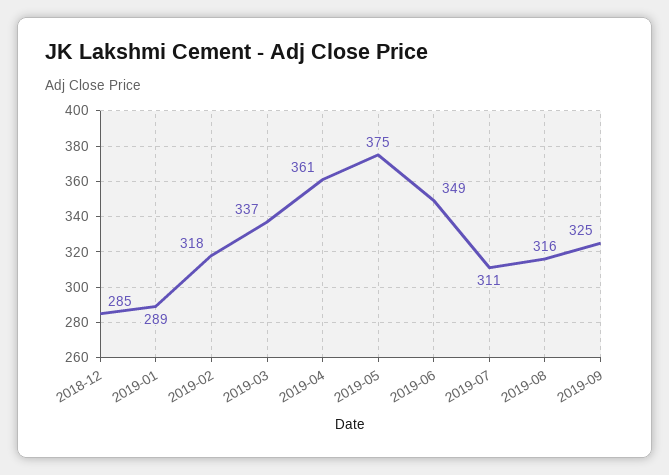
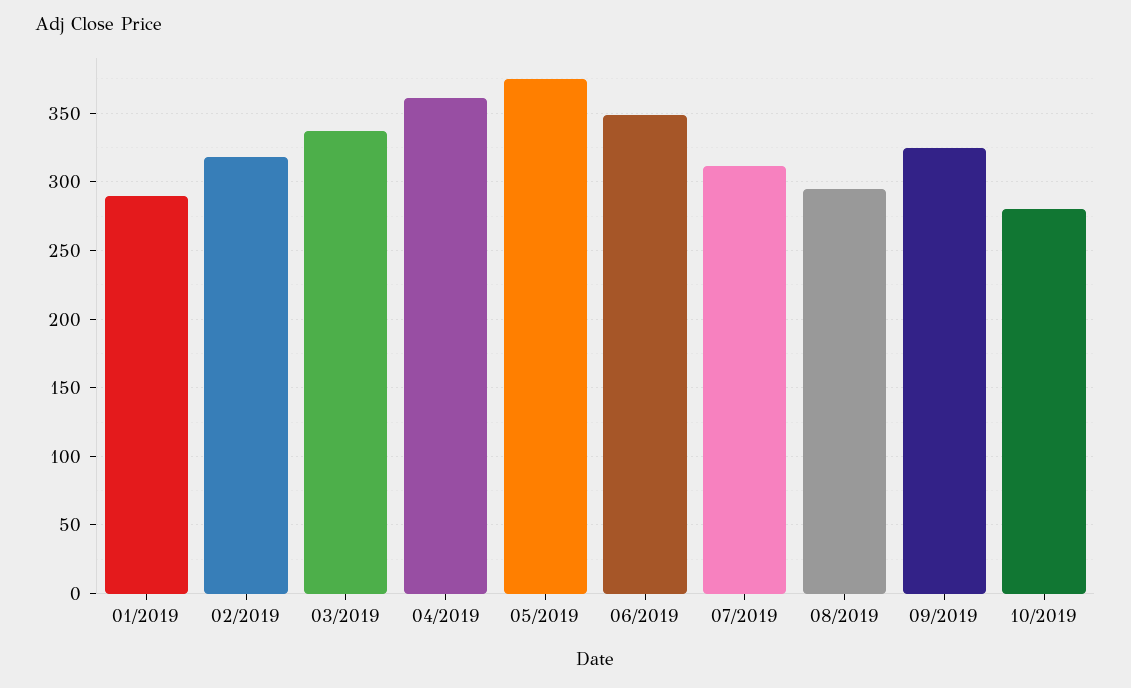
2018-12: 285 -> none
2019-08: 316 -> 295
10/2019: none -> 280

